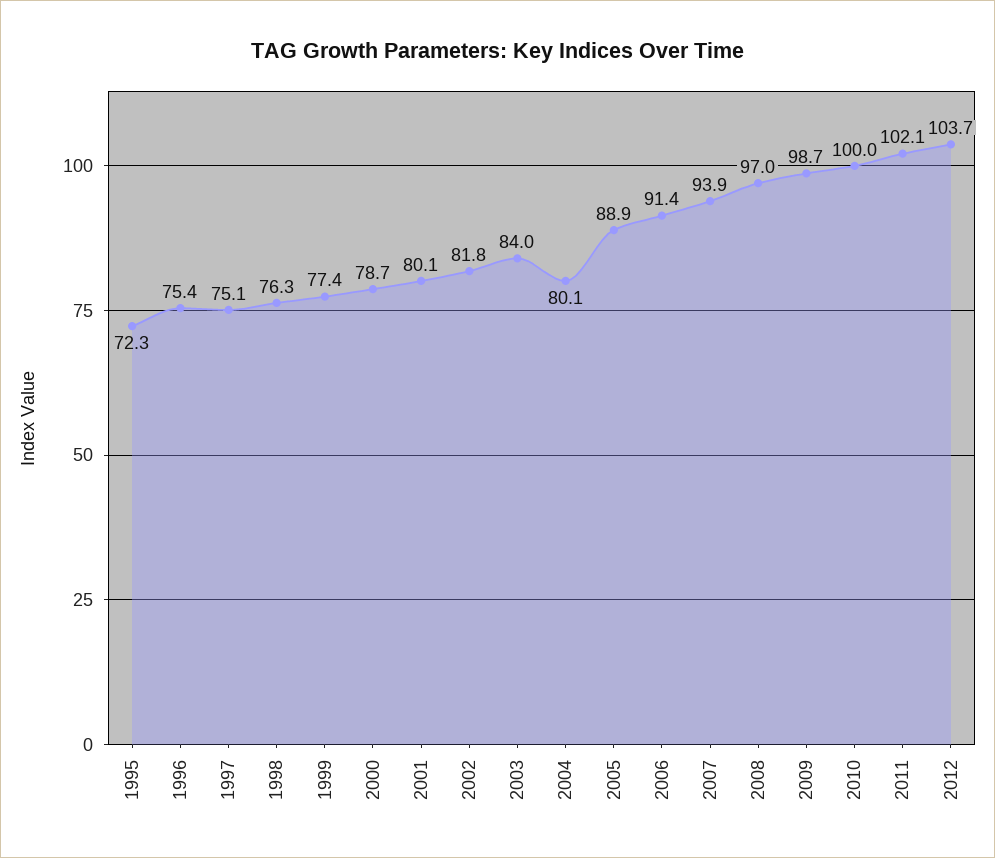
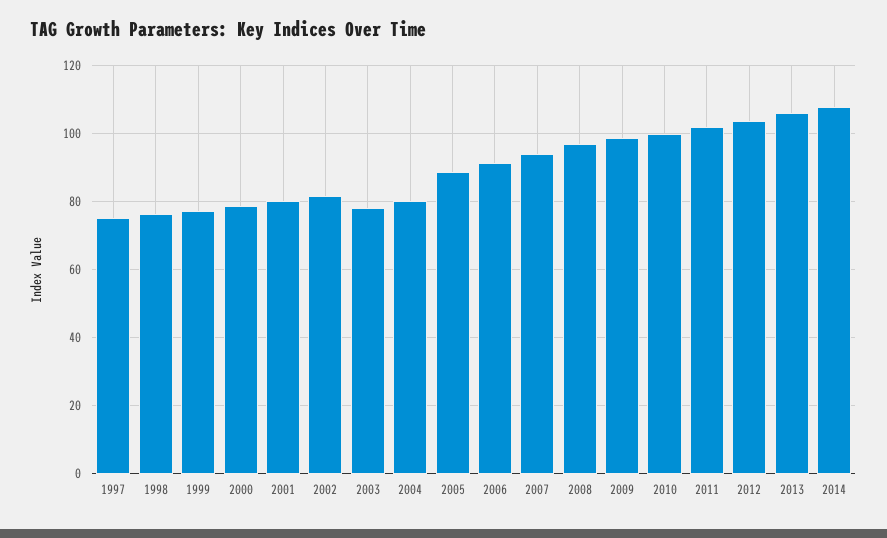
1995: 72.3 -> none
1996: 75.4 -> none
2003: 84 -> 78
2013: none -> 106
2014: none -> 108

